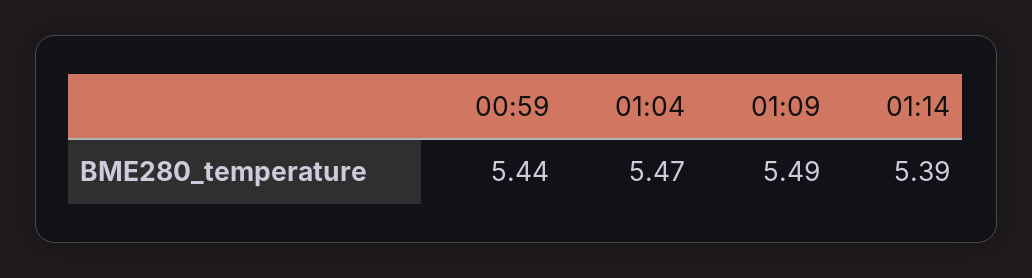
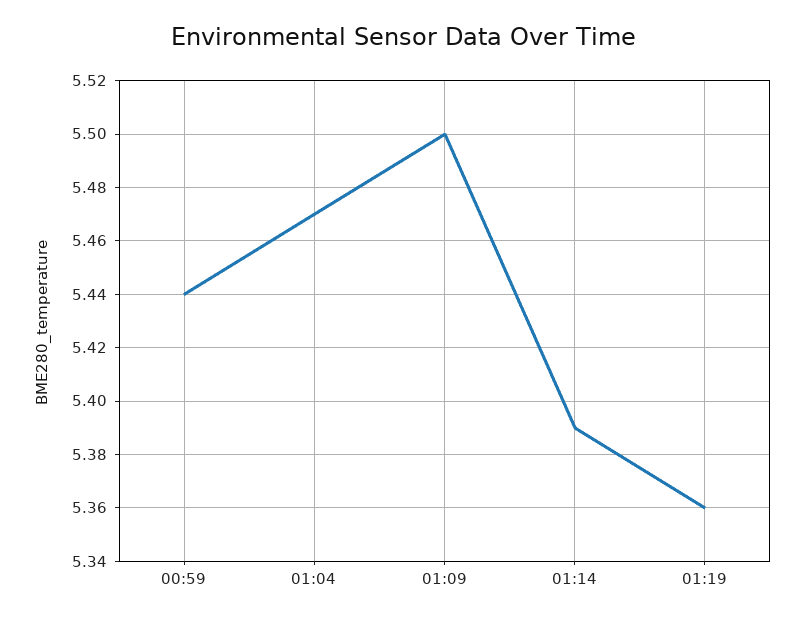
01:09: 5.49 -> 5.5
01:19: none -> 5.36

